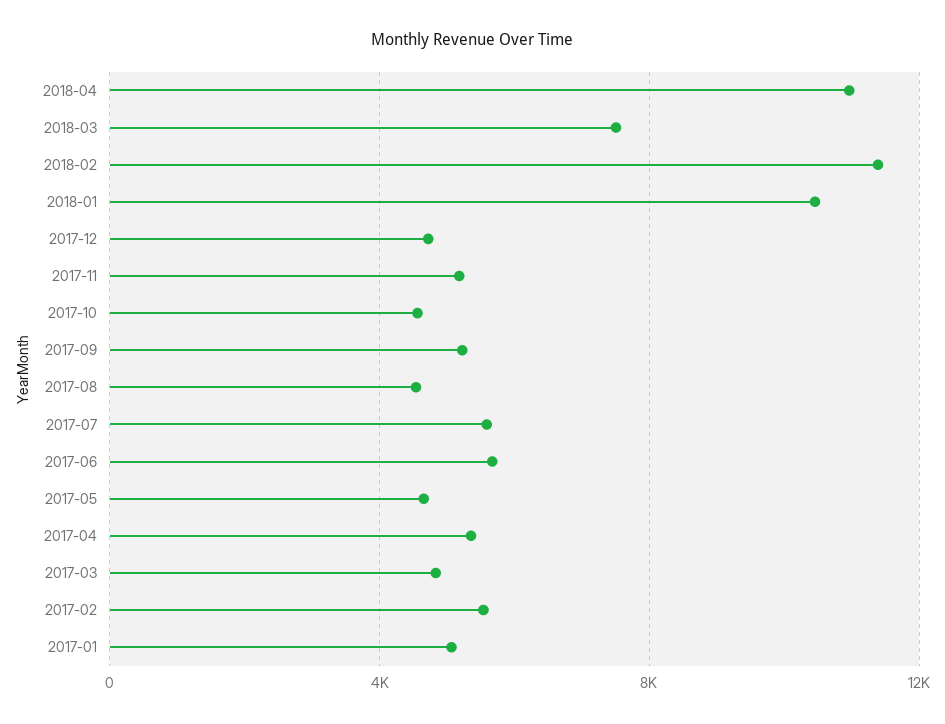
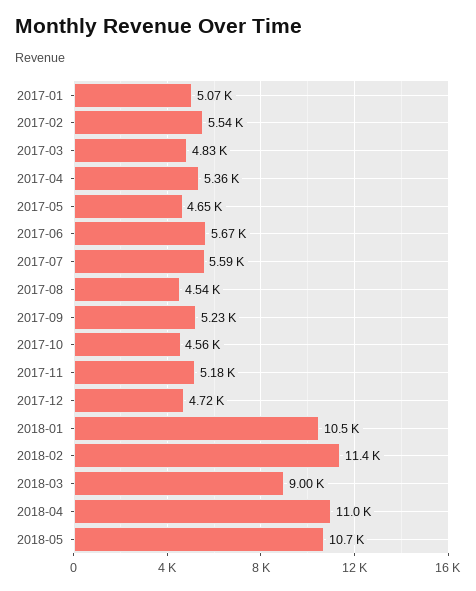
2018-03: 7500 -> 9000
2018-05: none -> 10700

